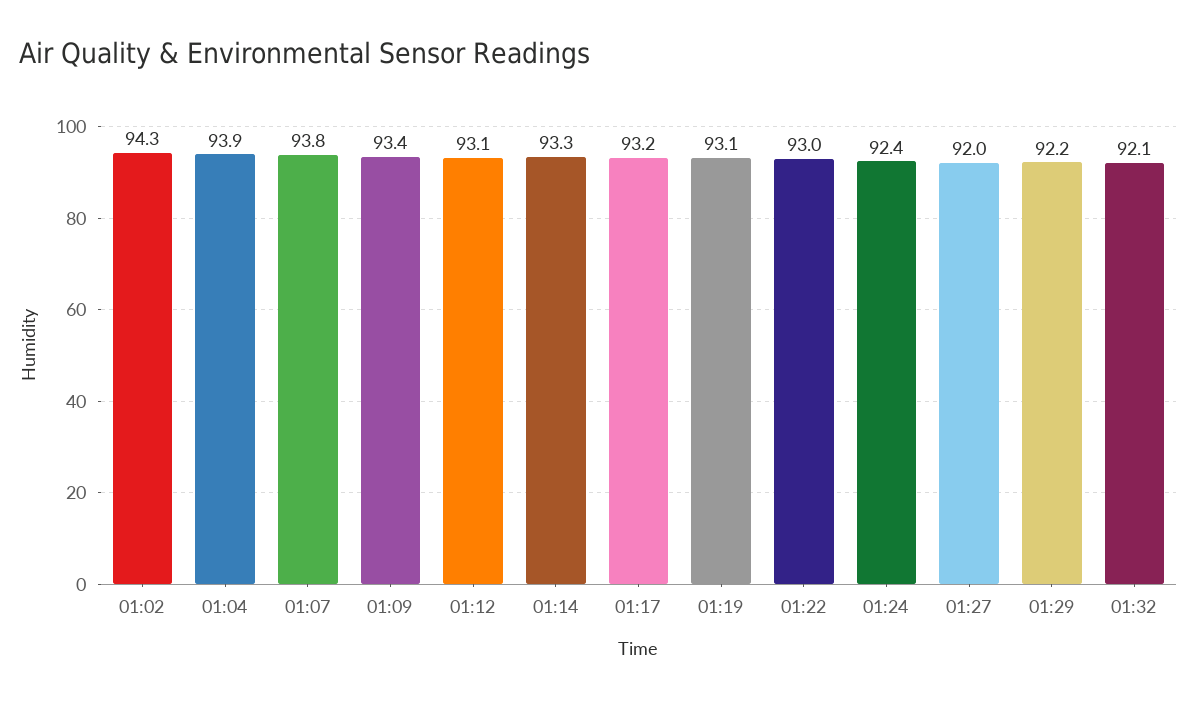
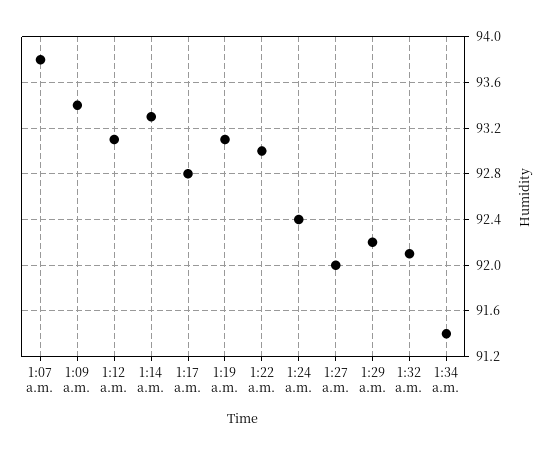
01:02: 94.3 -> none
01:04: 93.9 -> none
01:17: 93.2 -> 92.8
1:34 a.m.: none -> 91.4

